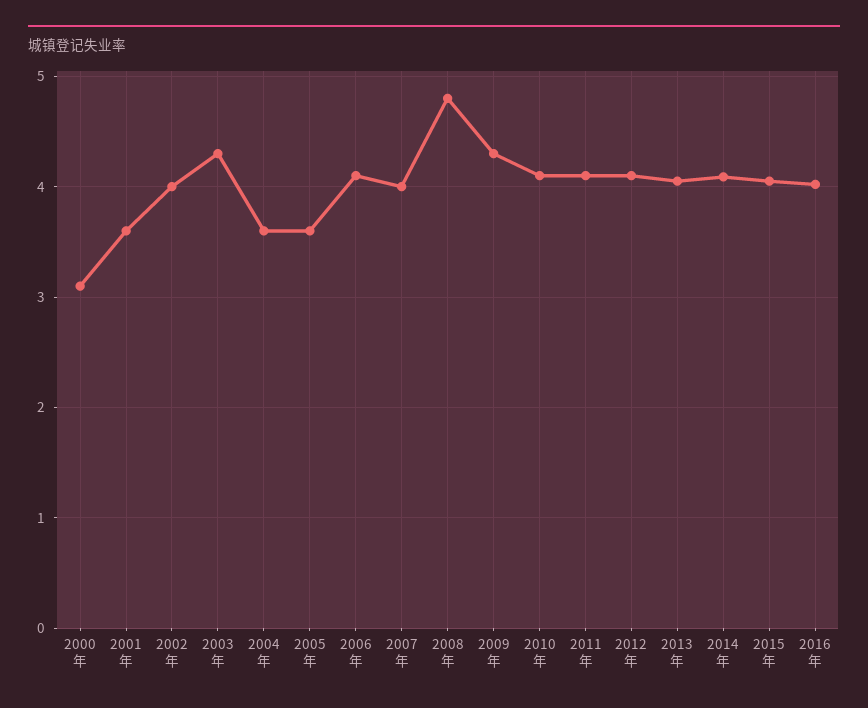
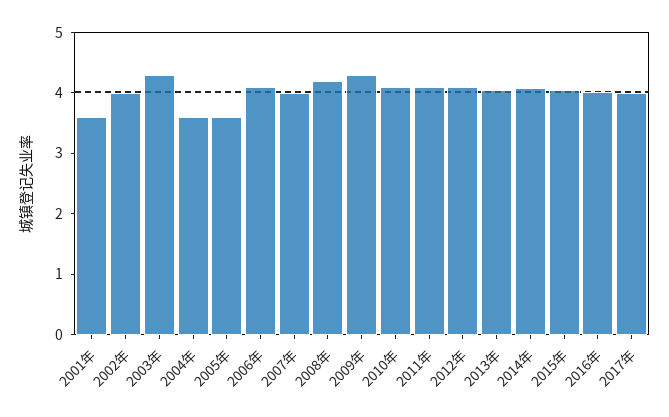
2000年: 3.1 -> none
2008年: 4.8 -> 4.2
2017年: none -> 4

